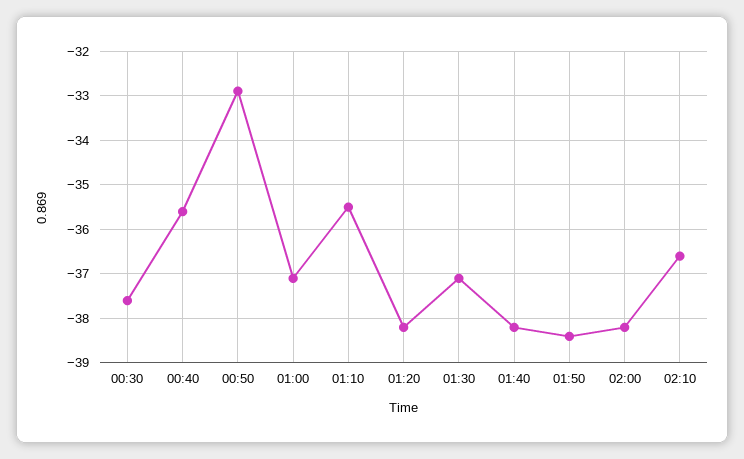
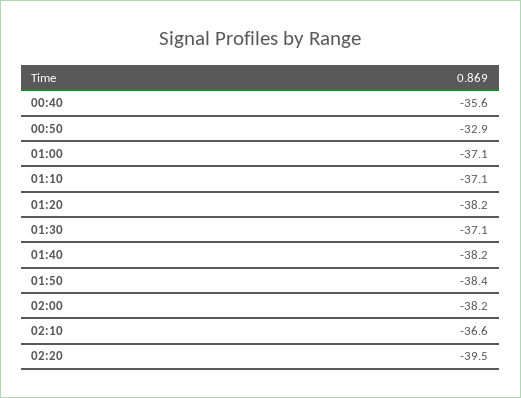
00:30: -37.5 -> none
01:10: -35.5 -> -37.1
02:20: none -> -39.5

